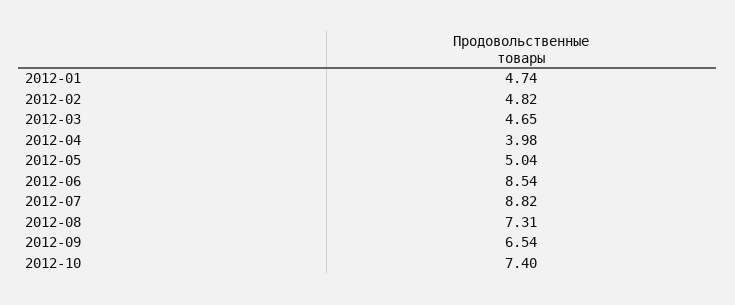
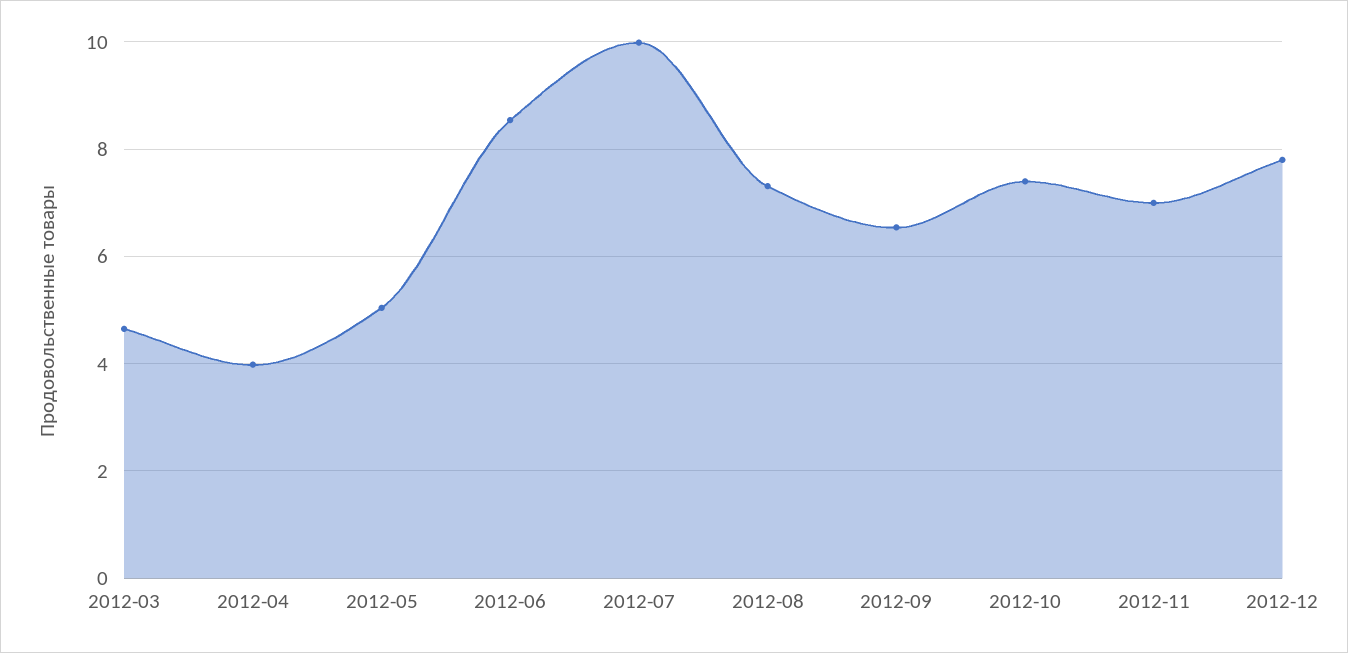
2012-01: 4.74 -> none
2012-02: 4.82 -> none
2012-07: 8.82 -> 10
2012-11: none -> 7
2012-12: none -> 7.8

